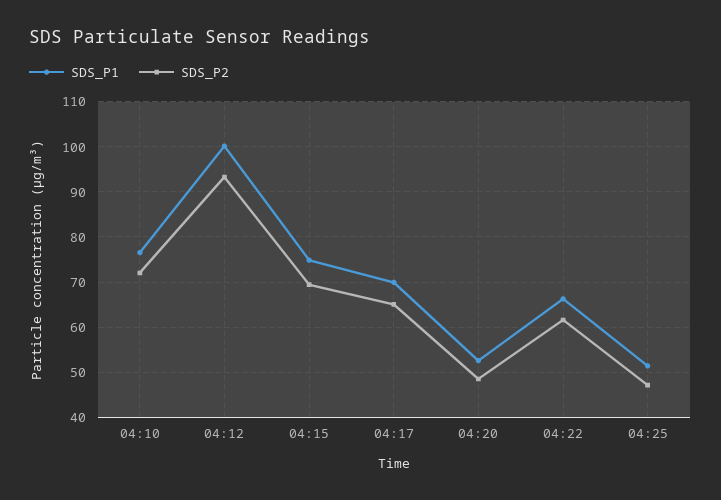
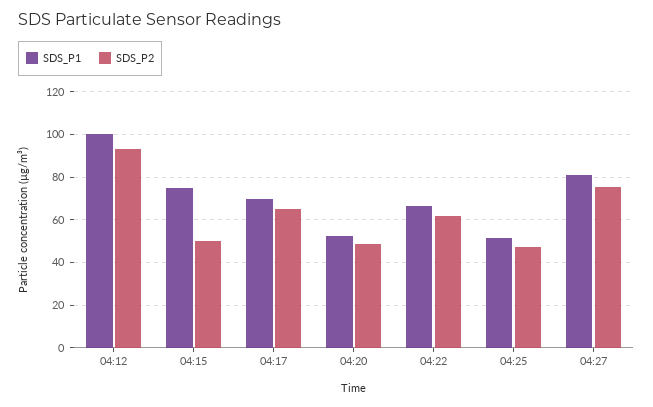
SDS_P1, 04:10: 76 -> none
SDS_P2, 04:10: 72 -> none
SDS_P2, 04:15: 70 -> 50
SDS_P1, 04:27: none -> 80
SDS_P2, 04:27: none -> 75

